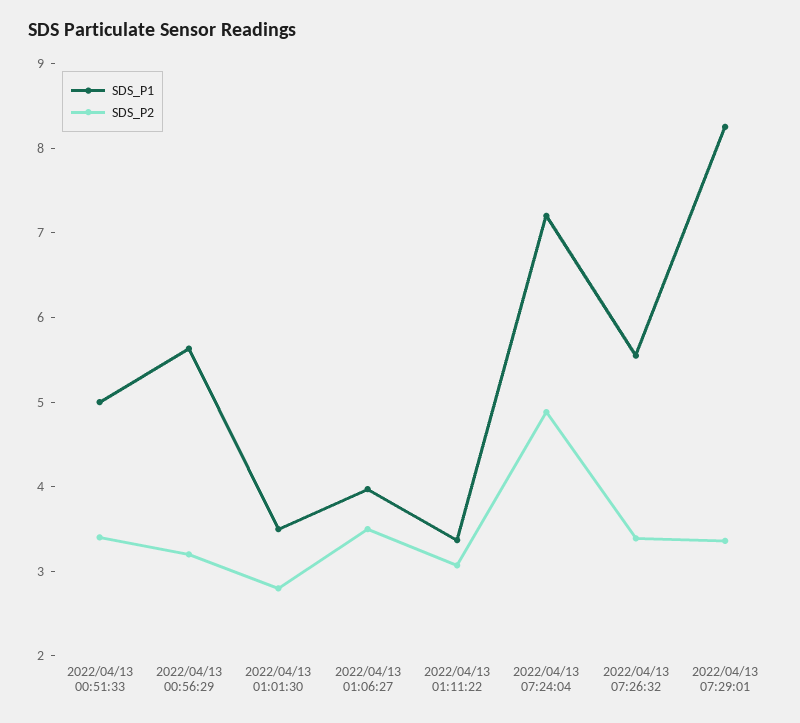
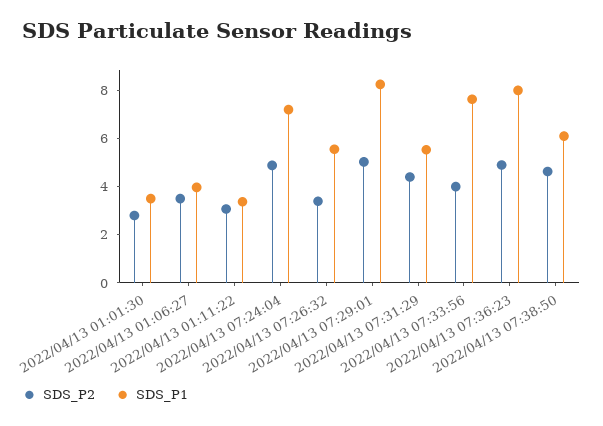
SDS_P1, 2022/04/13 00:51:33: 5 -> none
SDS_P2, 2022/04/13 00:51:33: 3.4 -> none
SDS_P1, 2022/04/13 00:56:29: 5.6 -> none
SDS_P2, 2022/04/13 00:56:29: 3.2 -> none
SDS_P2, 2022/04/13 07:29:01: 3.4 -> 5
SDS_P2, 2022/04/13 07:31:29: none -> 4.5
SDS_P1, 2022/04/13 07:31:29: none -> 5.5
SDS_P2, 2022/04/13 07:33:56: none -> 4
SDS_P1, 2022/04/13 07:33:56: none -> 7.5
SDS_P2, 2022/04/13 07:36:23: none -> 5
SDS_P1, 2022/04/13 07:36:23: none -> 8
SDS_P2, 2022/04/13 07:38:50: none -> 4.5
SDS_P1, 2022/04/13 07:38:50: none -> 6

